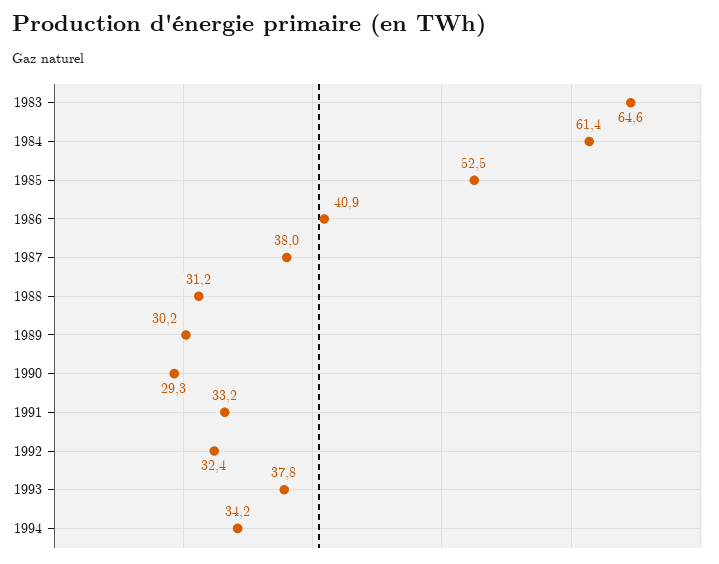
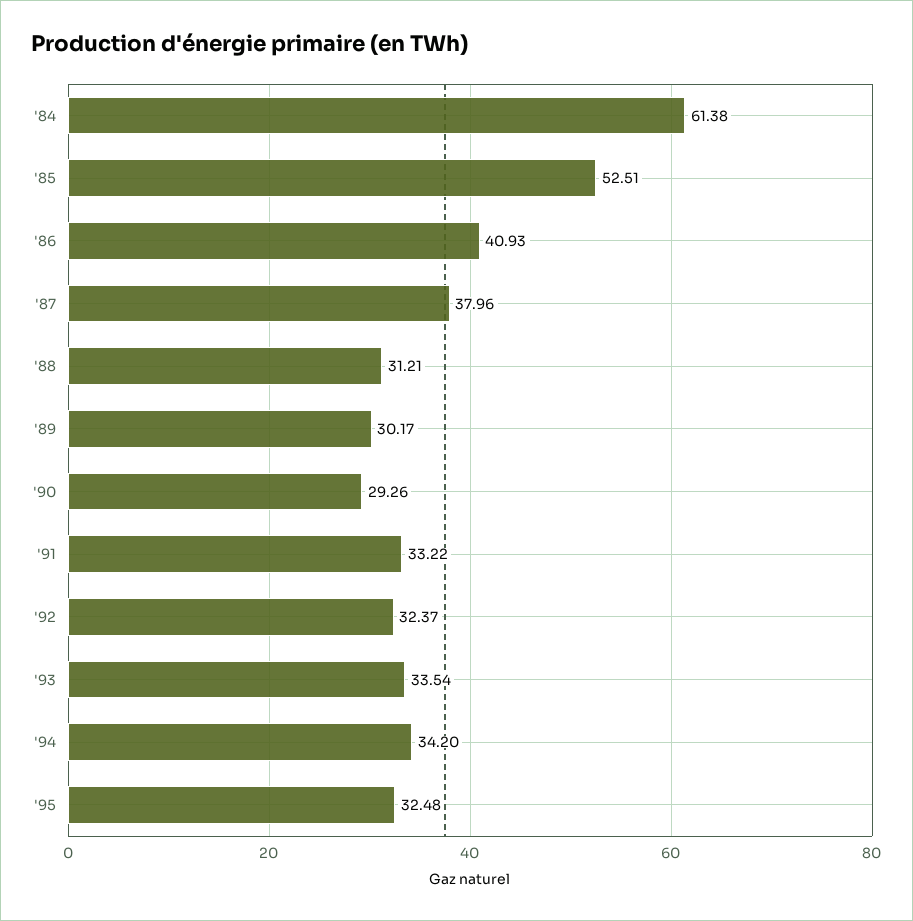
1983: 64.6 -> none
1993: 37.8 -> 33.54
'95: none -> 32.48

